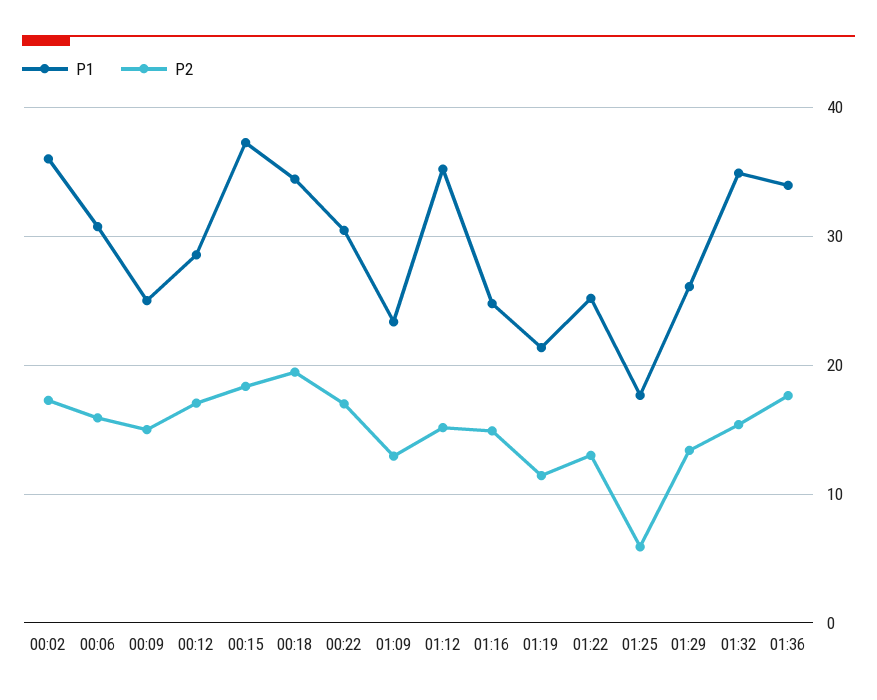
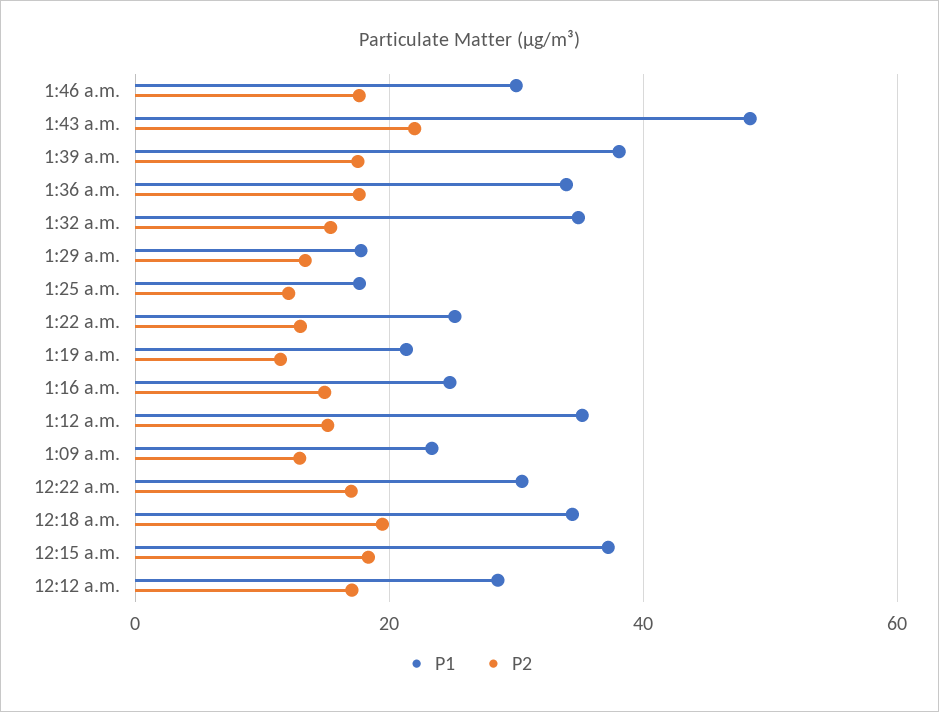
P1, 00:02: 36 -> none
P2, 00:02: 17 -> none
P1, 00:06: 31 -> none
P2, 00:06: 16 -> none
P1, 00:09: 25 -> none
P2, 00:09: 15 -> none
P2, 01:25: 6 -> 12
P1, 01:29: 26 -> 18
P1, 1:46 a.m.: none -> 30
P2, 1:46 a.m.: none -> 18
P1, 1:43 a.m.: none -> 48
P2, 1:43 a.m.: none -> 22
P1, 1:39 a.m.: none -> 38
P2, 1:39 a.m.: none -> 18

